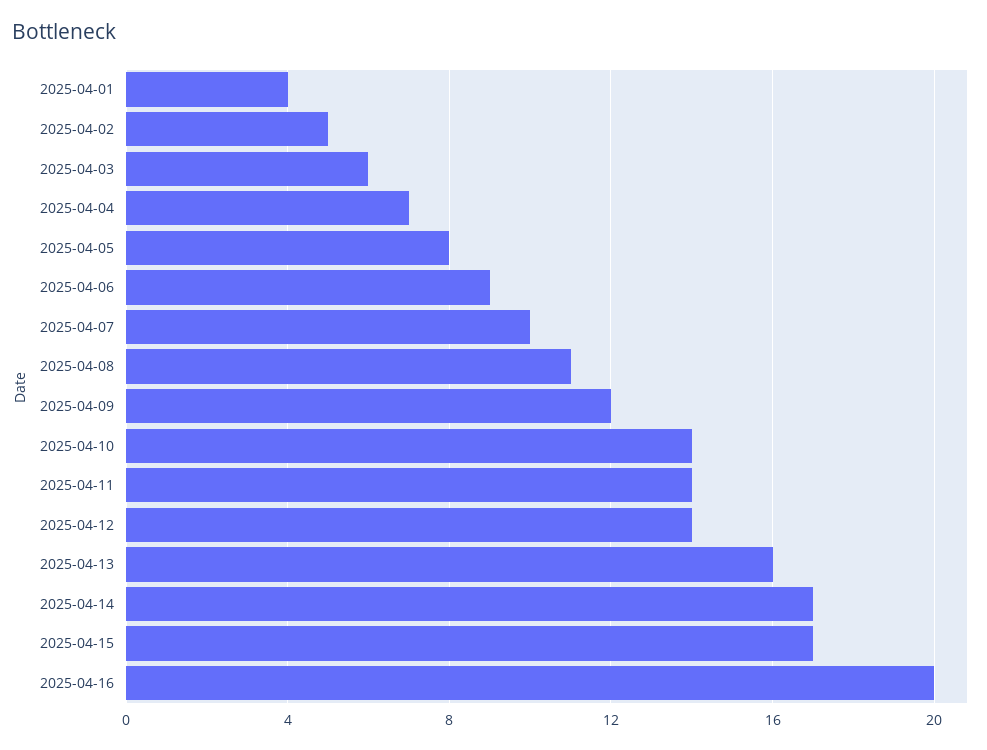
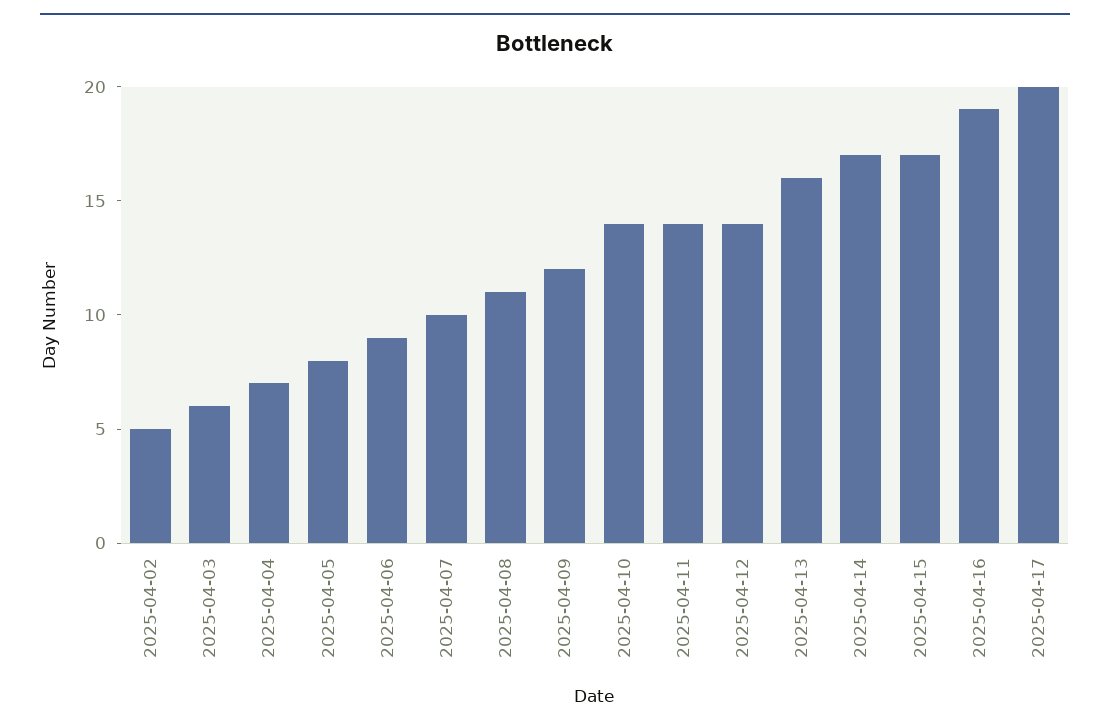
2025-04-01: 4 -> none
2025-04-16: 20 -> 19
2025-04-17: none -> 20

